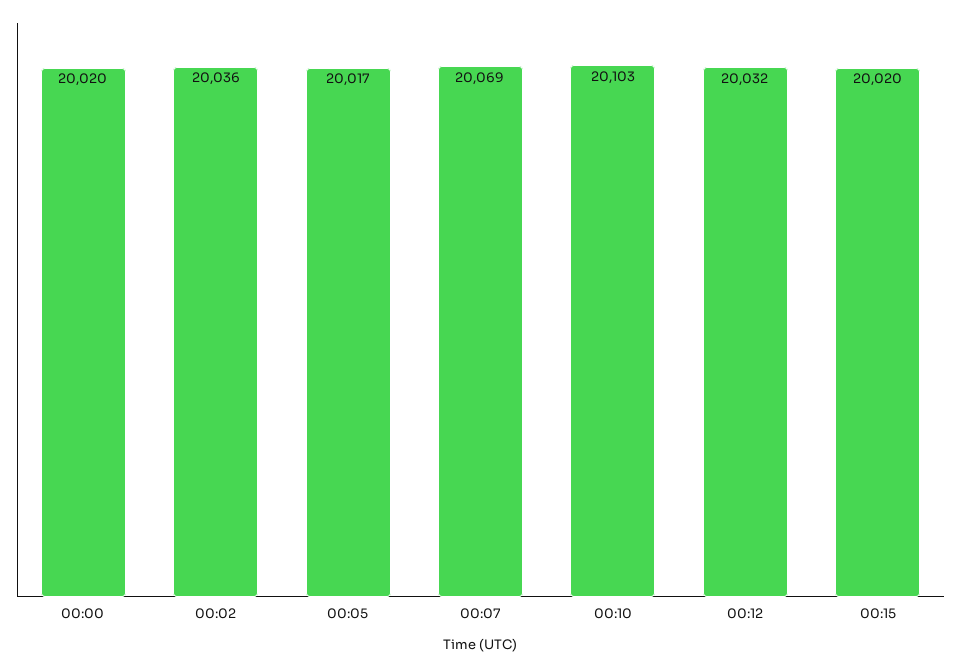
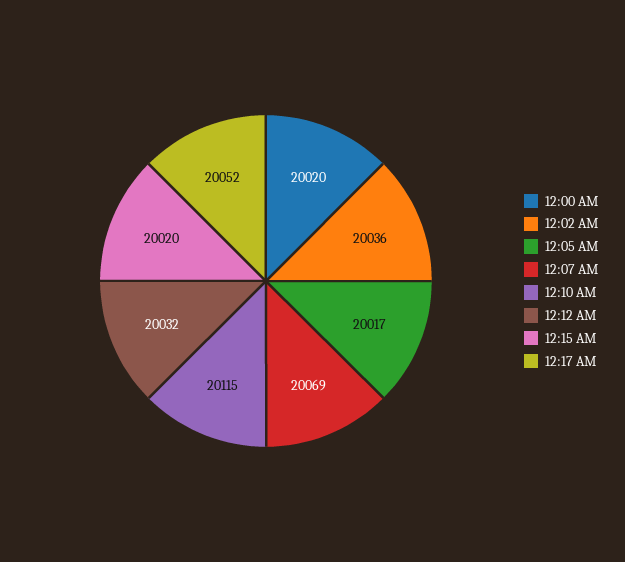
00:10: 20103 -> 20115
12:17 AM: none -> 20052

